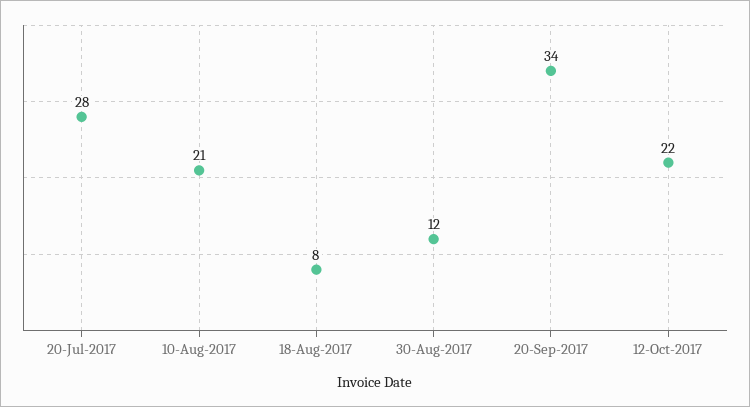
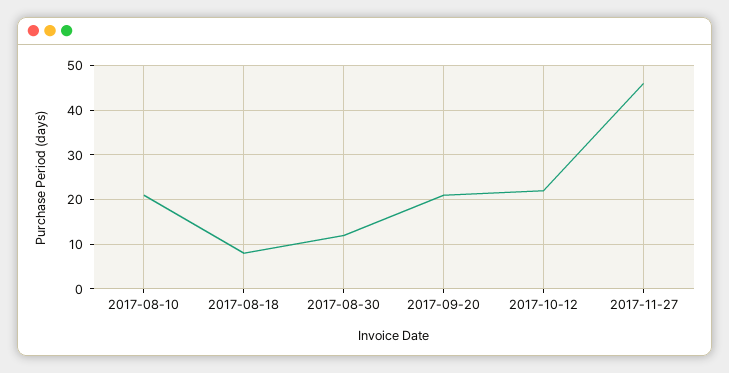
20-Jul-2017: 28 -> none
20-Sep-2017: 34 -> 20
2017-11-27: none -> 45

